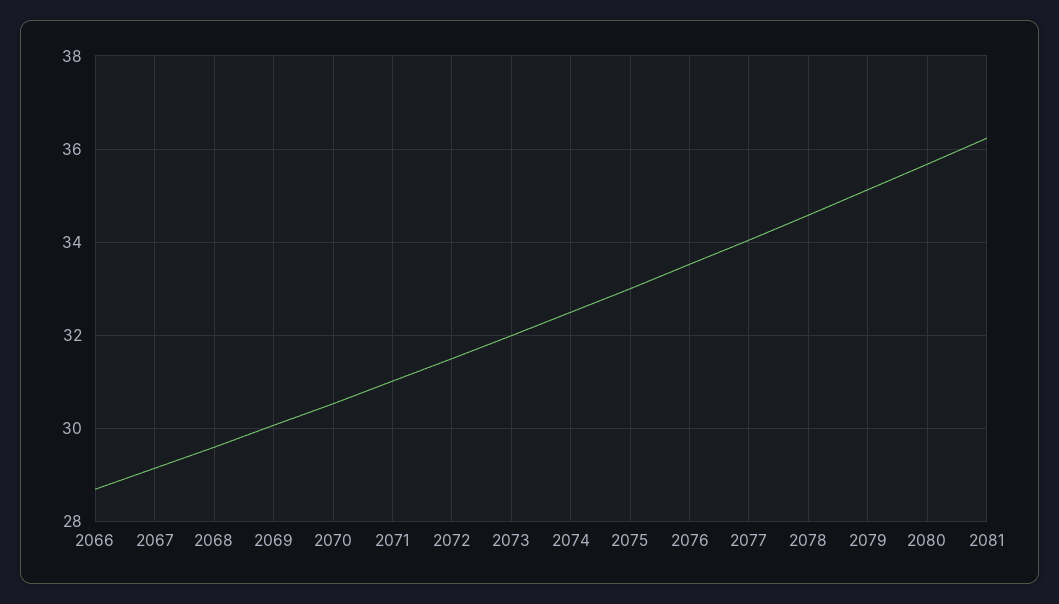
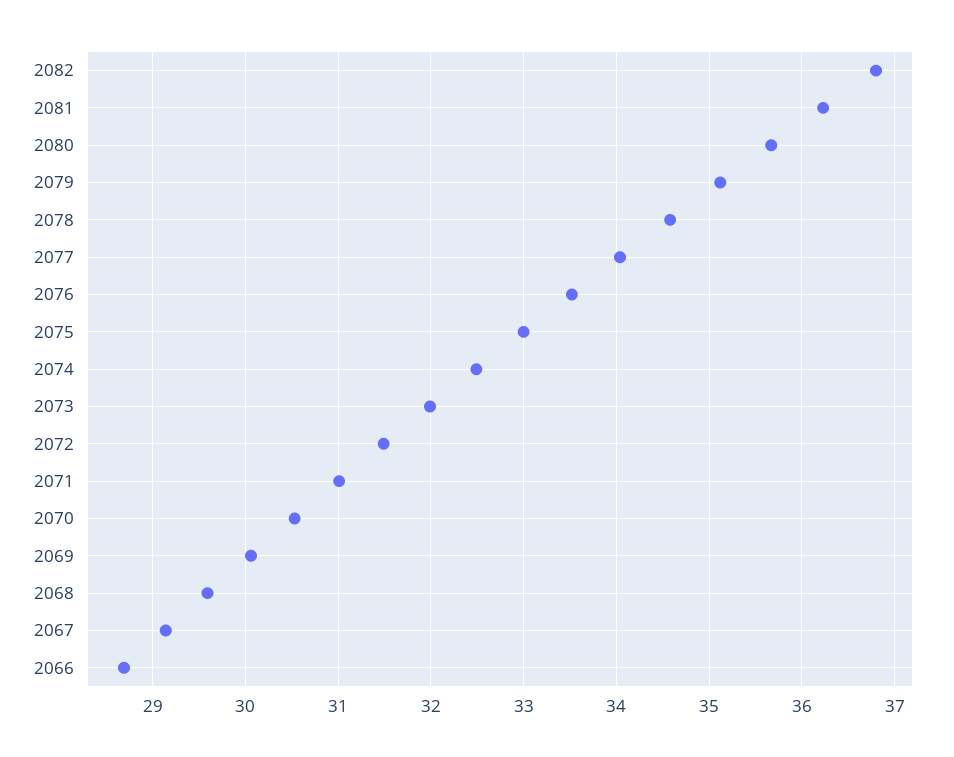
2082: none -> 36.8

